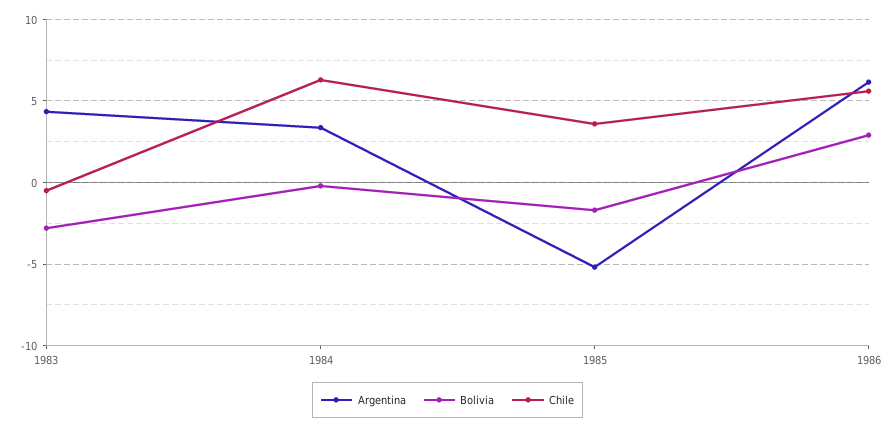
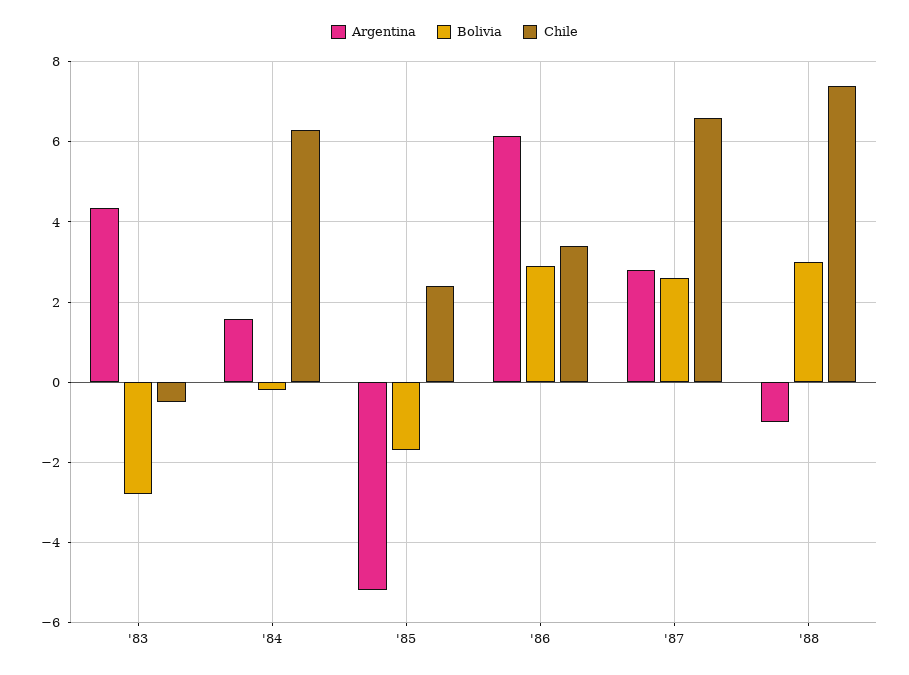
Argentina, 1984: 3.5 -> 1.6
Chile, 1985: 3.5 -> 2.4
Chile, 1986: 5.5 -> 3.4
Argentina, '87: none -> 2.8
Bolivia, '87: none -> 2.6
Chile, '87: none -> 6.6
Argentina, '88: none -> -1
Bolivia, '88: none -> 3
Chile, '88: none -> 7.4

